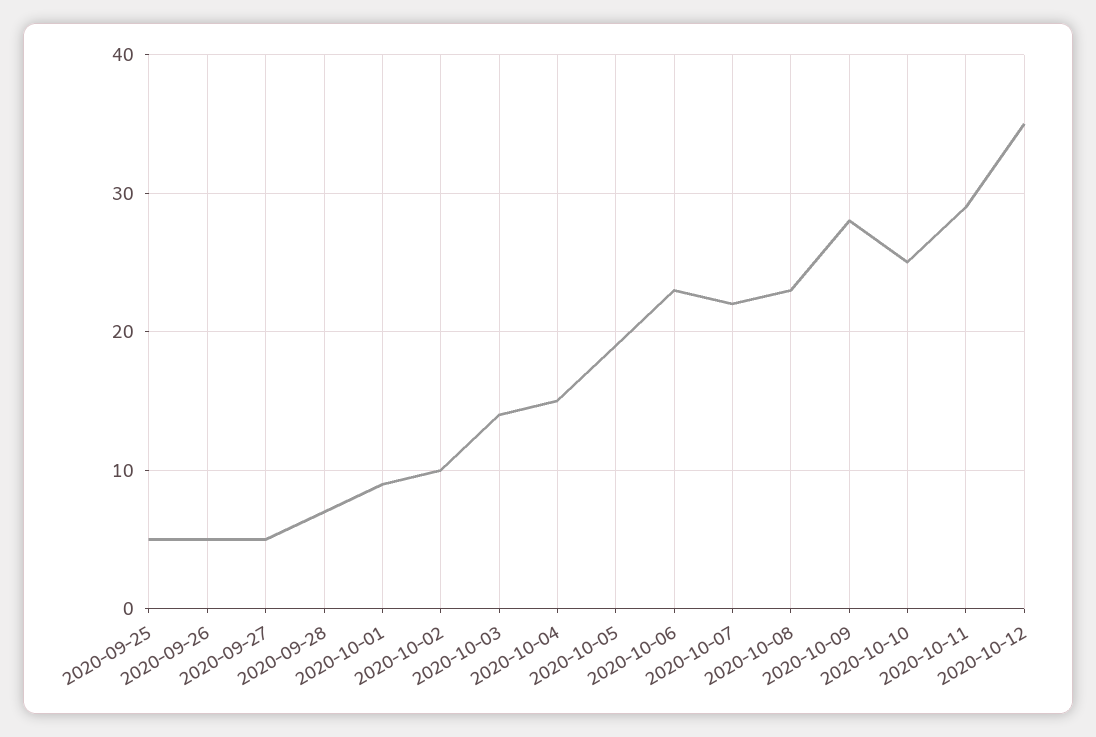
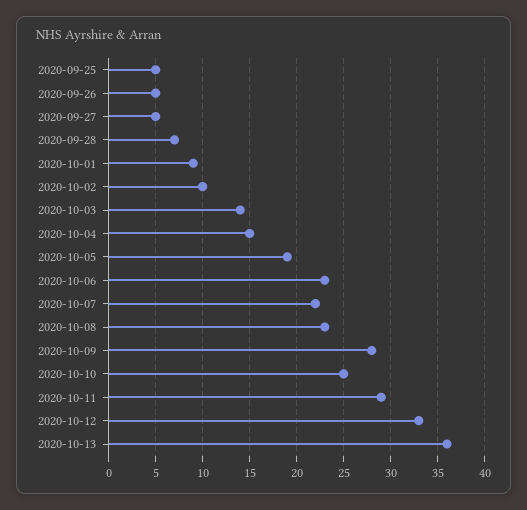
2020-10-12: 35 -> 33
2020-10-13: none -> 36

